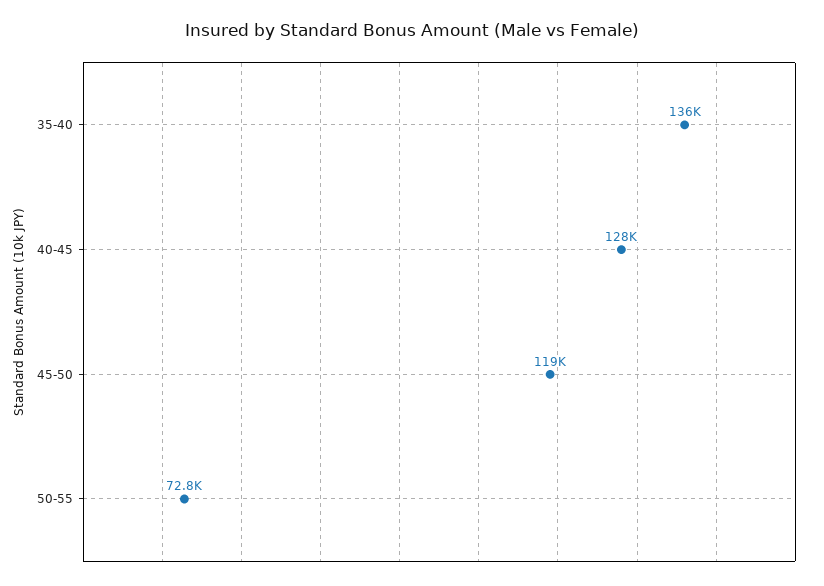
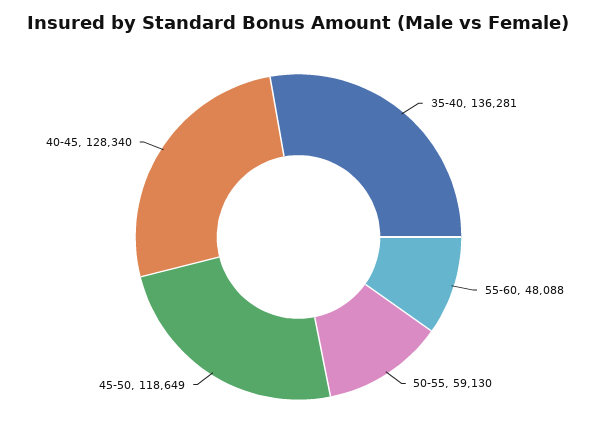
50-55: 72800 -> 59130
55-60: none -> 48088

